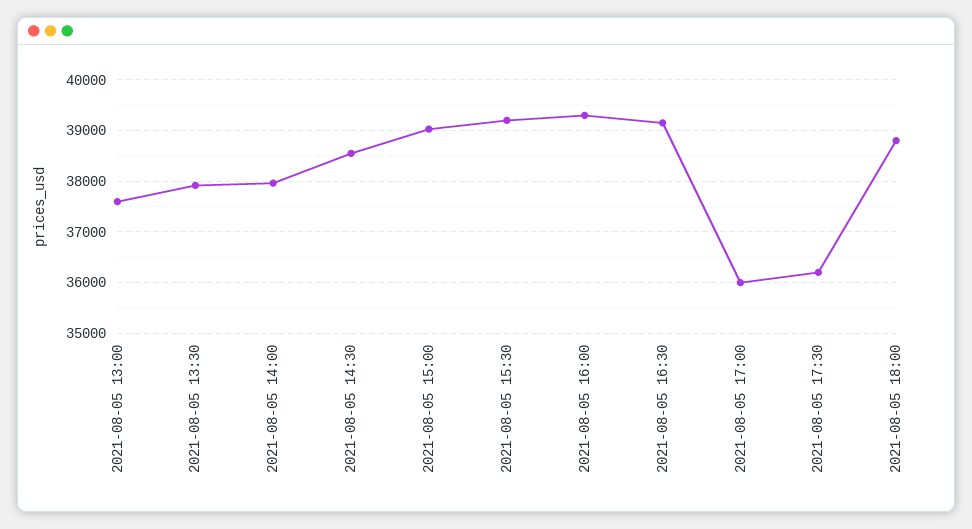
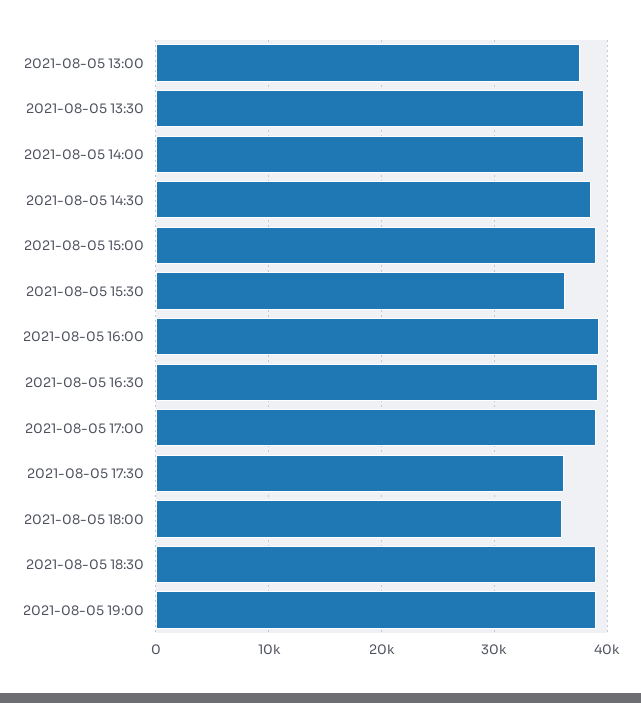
2021-08-05 15:30: 39200 -> 36000
2021-08-05 17:00: 36000 -> 39000
2021-08-05 18:00: 38800 -> 36000
2021-08-05 18:30: none -> 39000
2021-08-05 19:00: none -> 39000

